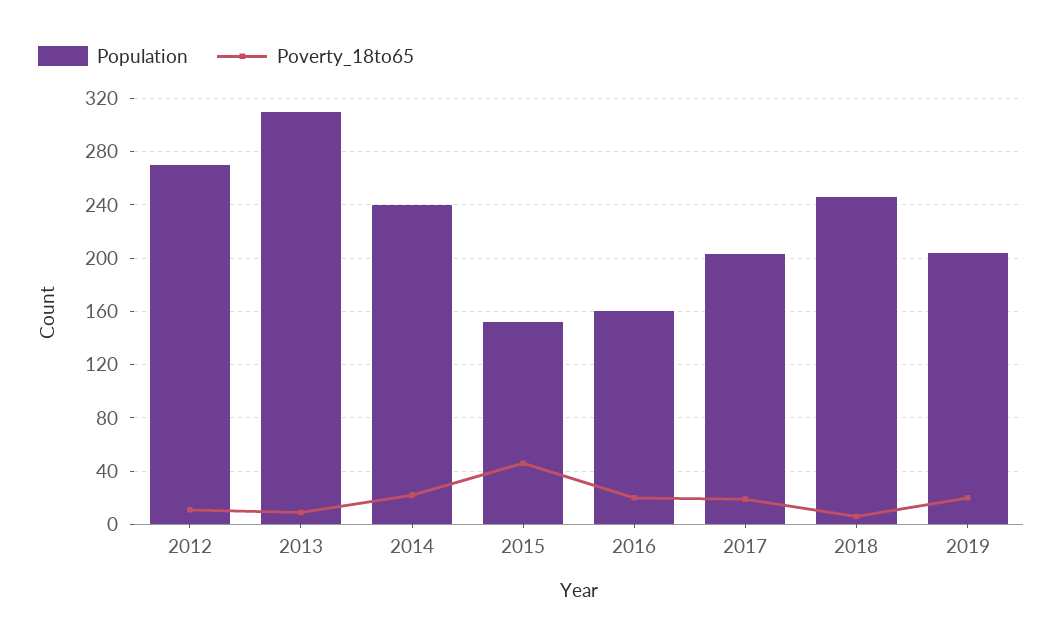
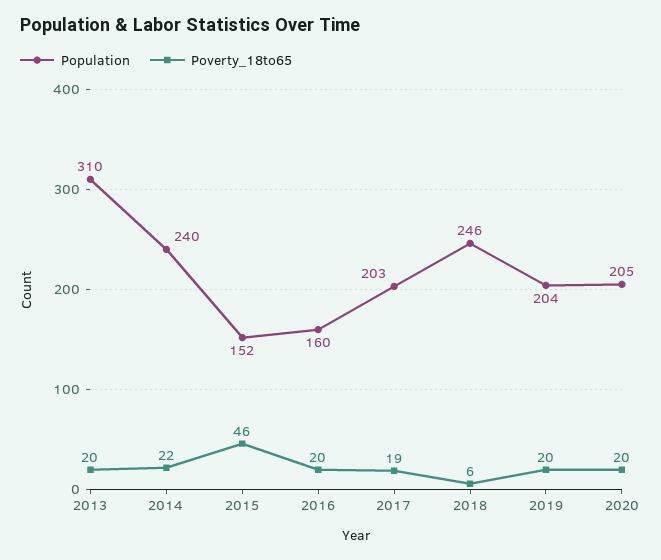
Population, 2012: 270 -> none
Poverty_18to65, 2012: 10 -> none
Poverty_18to65, 2013: 10 -> 20
Population, 2020: none -> 205
Poverty_18to65, 2020: none -> 20

